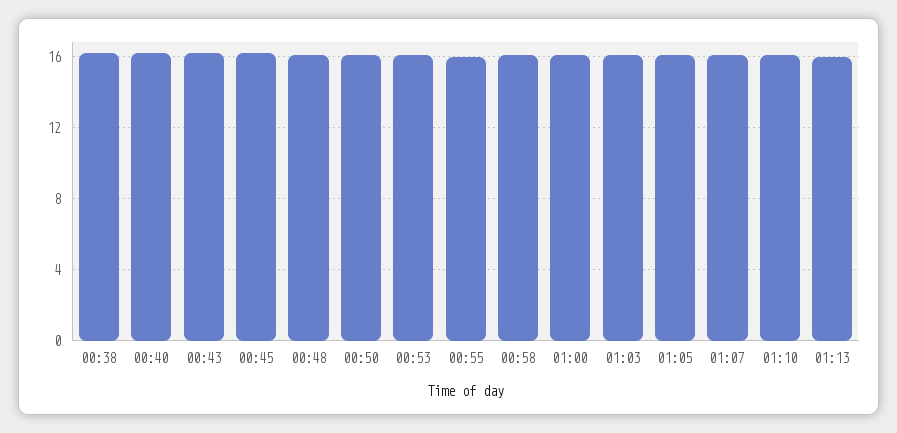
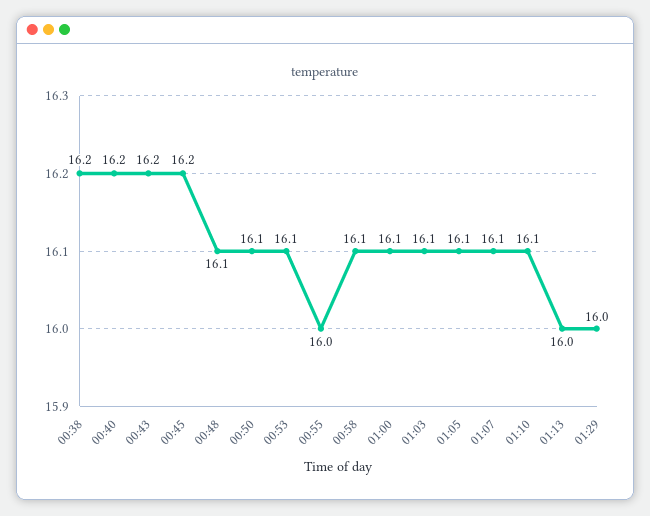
01:29: none -> 16

